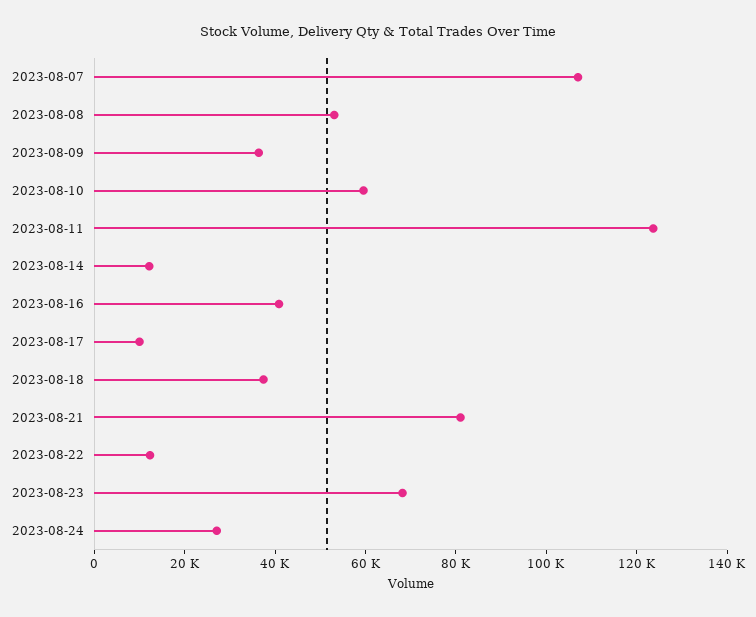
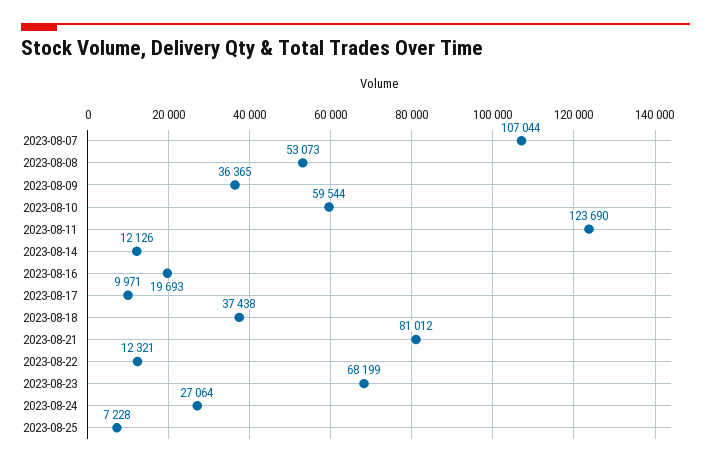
2023-08-16: 40000 -> 19693
2023-08-25: none -> 7228

